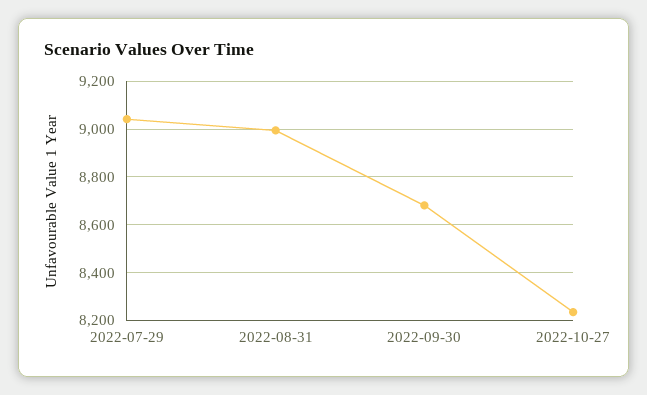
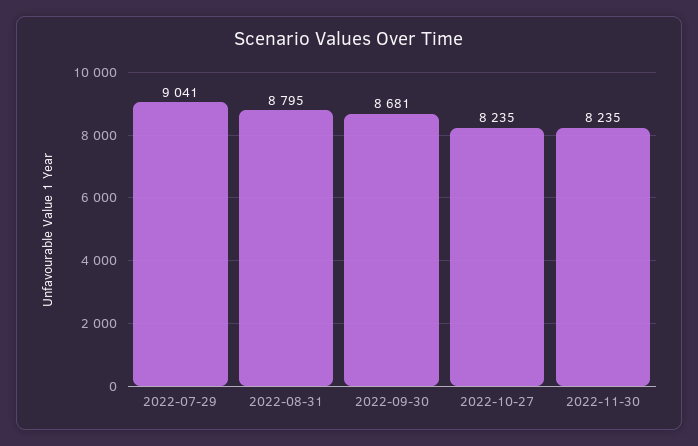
2022-08-31: 9000 -> 8795
2022-11-30: none -> 8235

